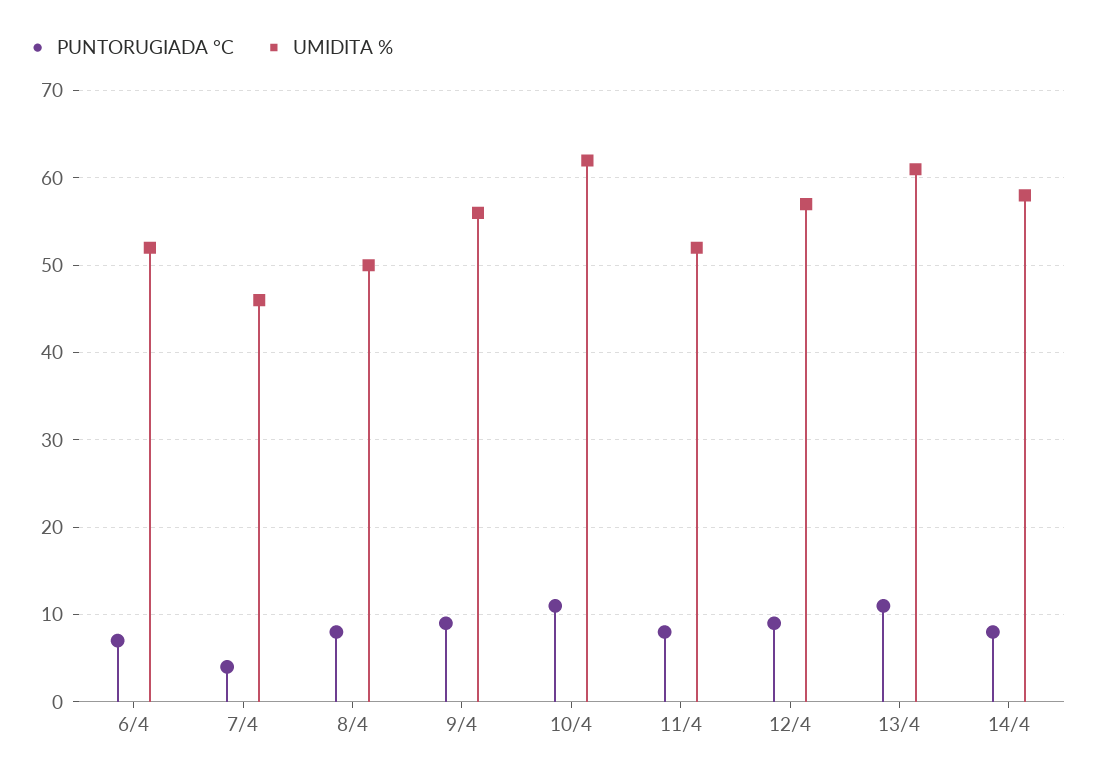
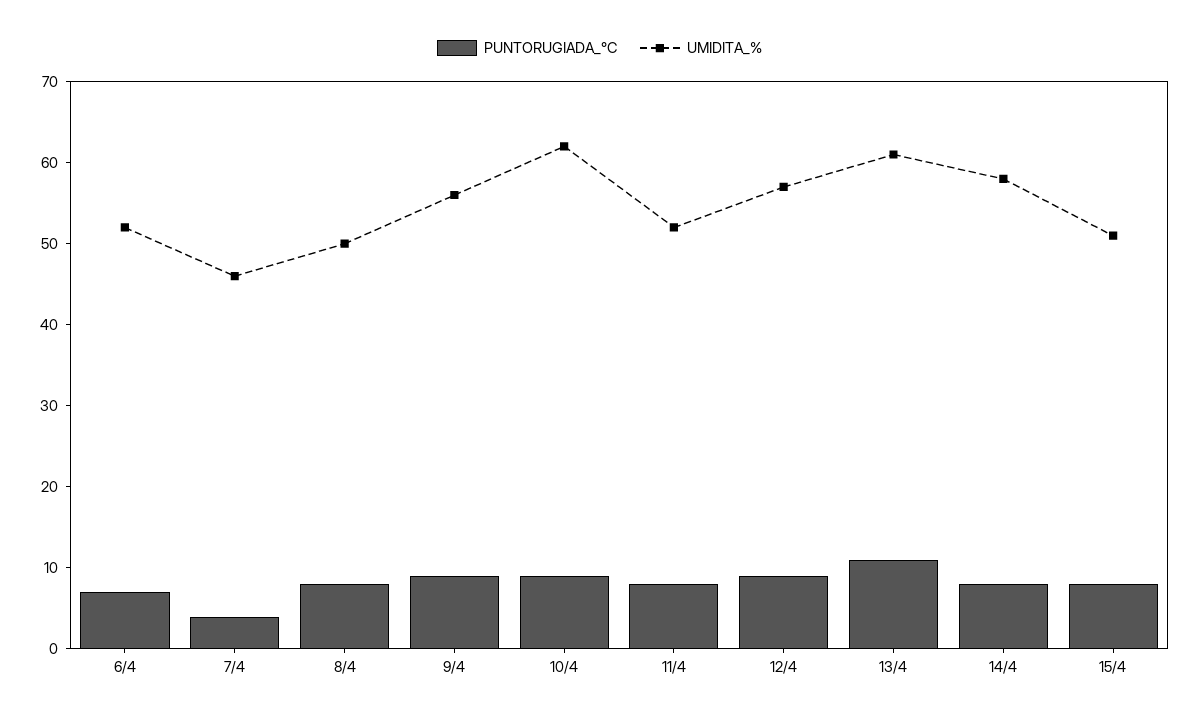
PUNTORUGIADA °C, 10/4: 11 -> 9
PUNTORUGIADA °C, 15/4: none -> 8
UMIDITA %, 15/4: none -> 51

